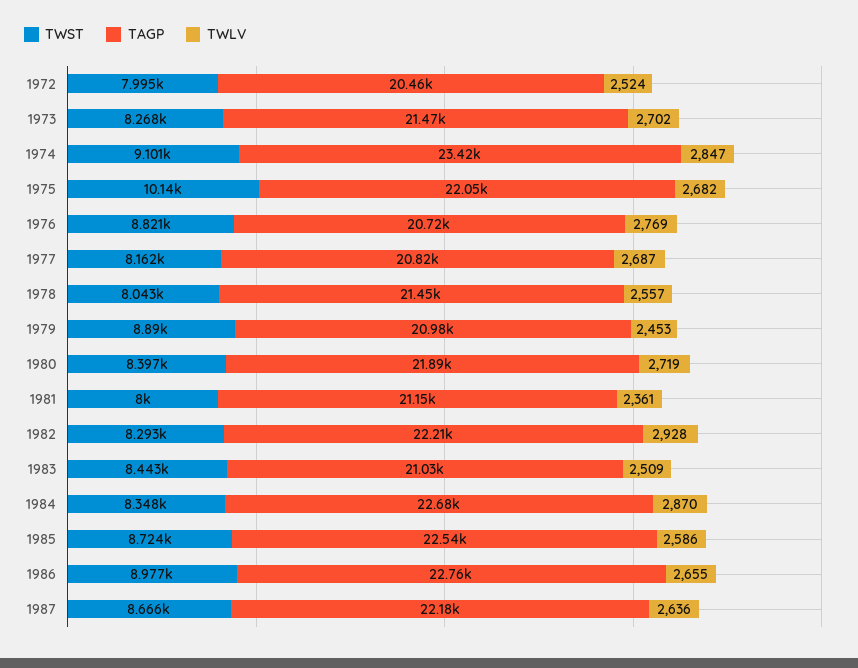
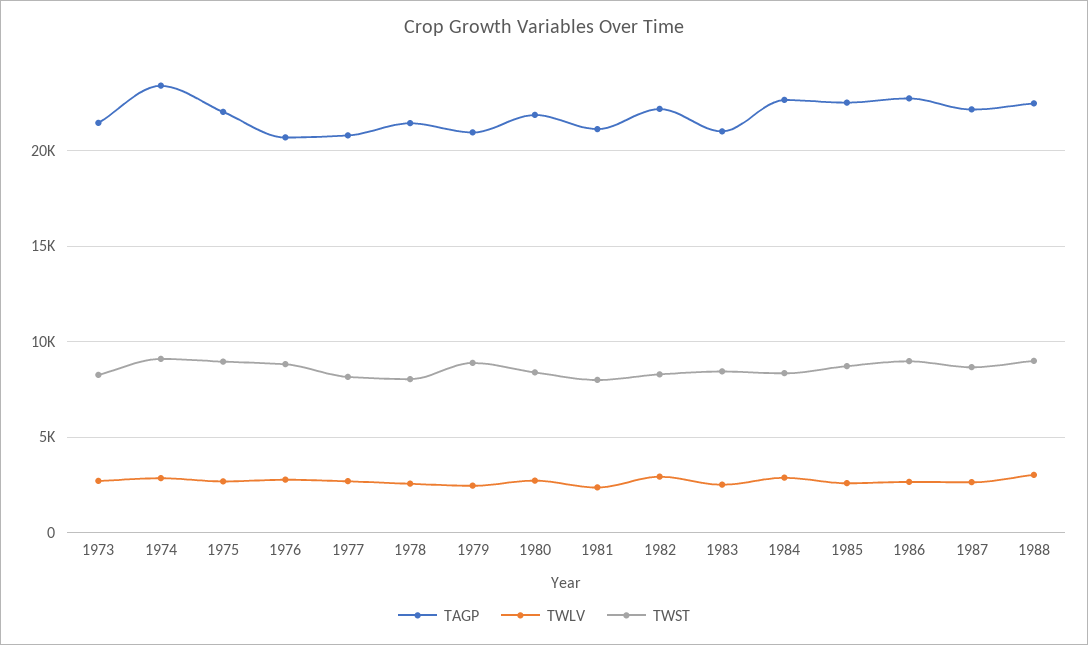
TWST, 1972: 7995 -> none
TAGP, 1972: 20460 -> none
TWLV, 1972: 2524 -> none
TWST, 1975: 10140 -> 9000
TAGP, 1988: none -> 22500
TWLV, 1988: none -> 3000
TWST, 1988: none -> 9000

